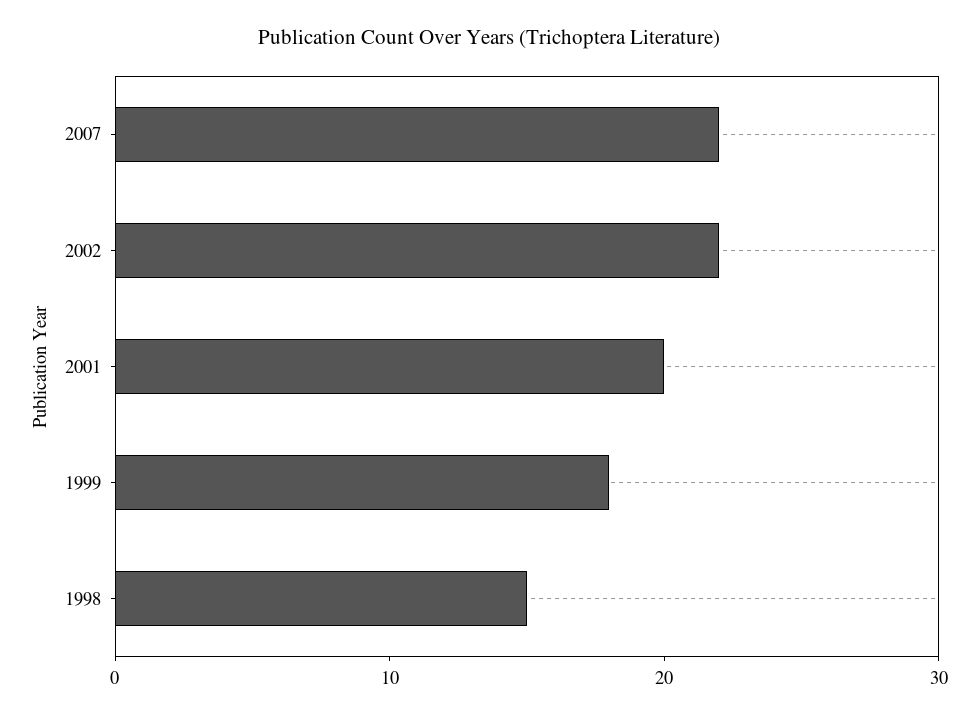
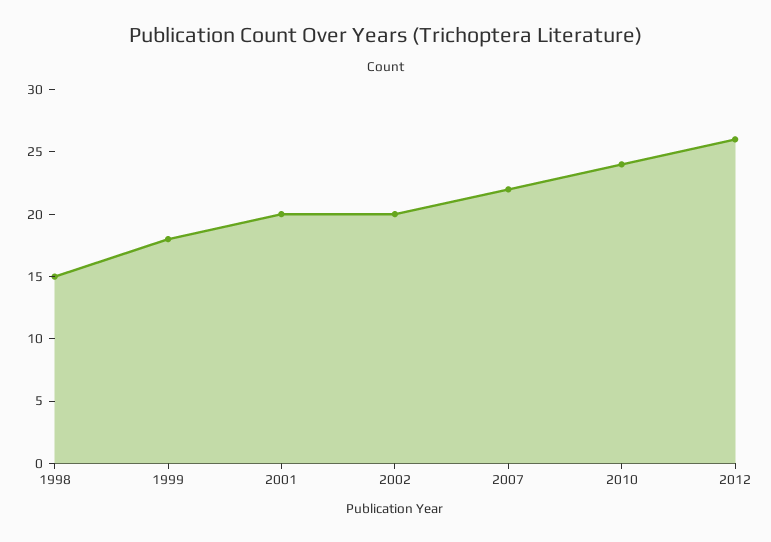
2002: 22 -> 20
2010: none -> 24
2012: none -> 26

